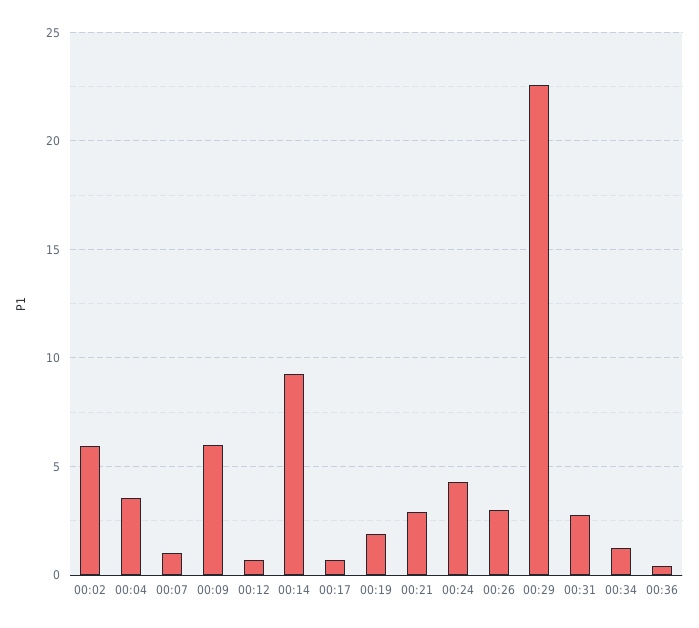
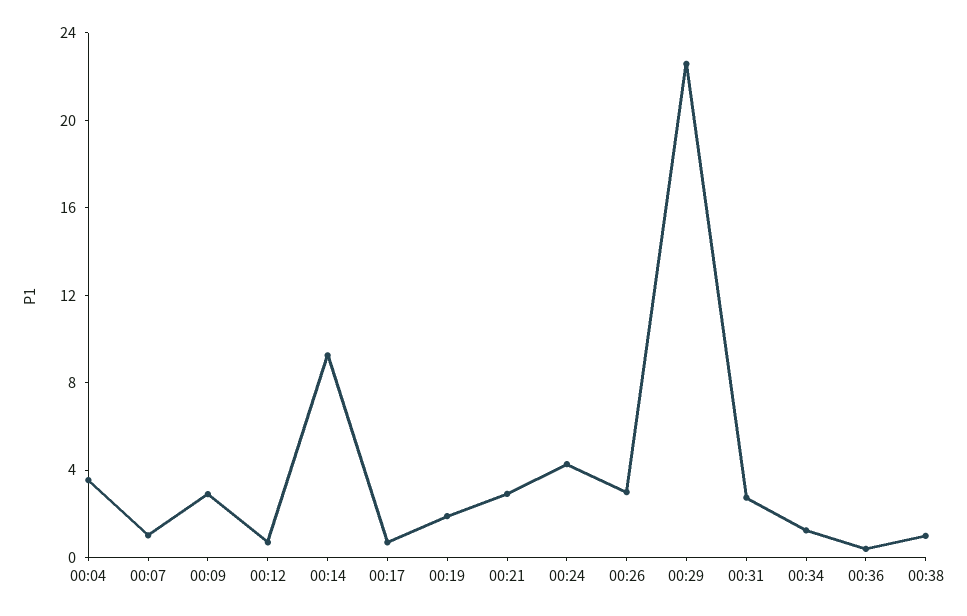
00:02: 6 -> none
00:09: 6 -> 3
00:38: none -> 1

